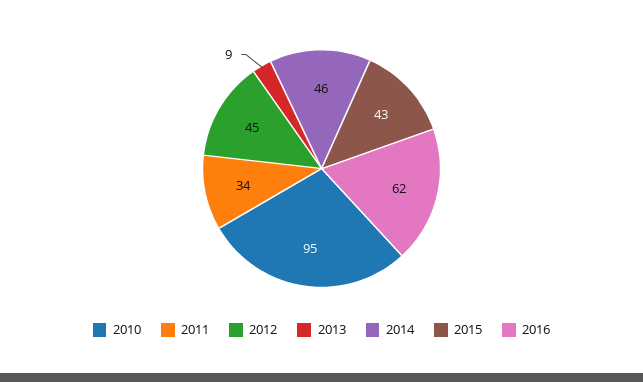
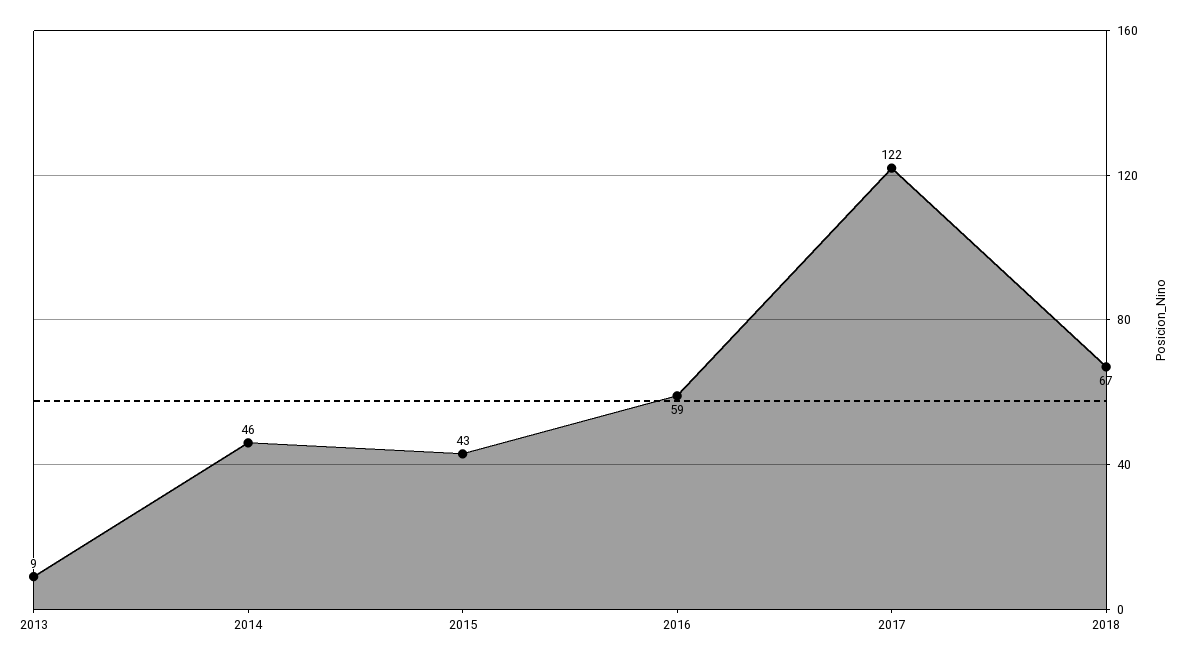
2010: 95 -> none
2011: 34 -> none
2012: 45 -> none
2016: 62 -> 59
2017: none -> 122
2018: none -> 67

